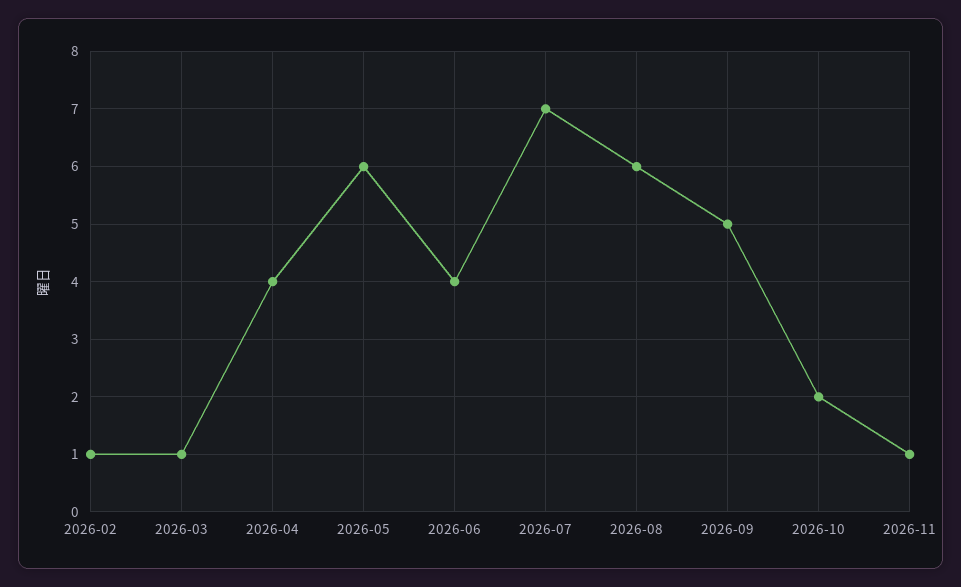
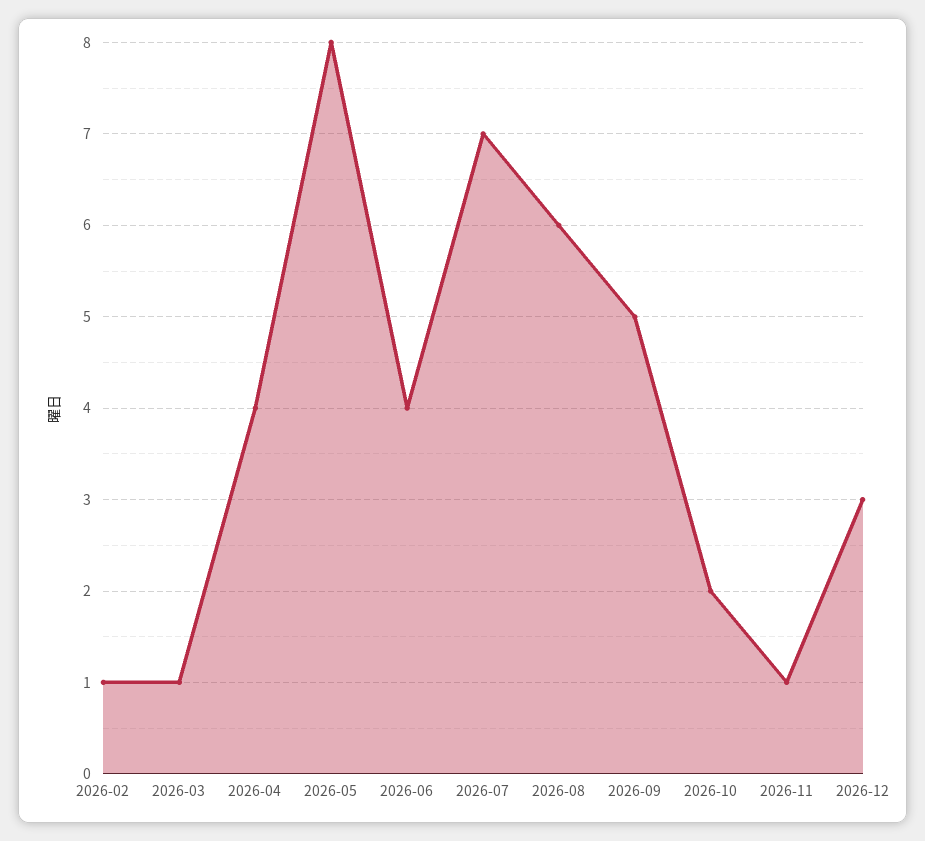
2026-05: 6 -> 8
2026-12: none -> 3

